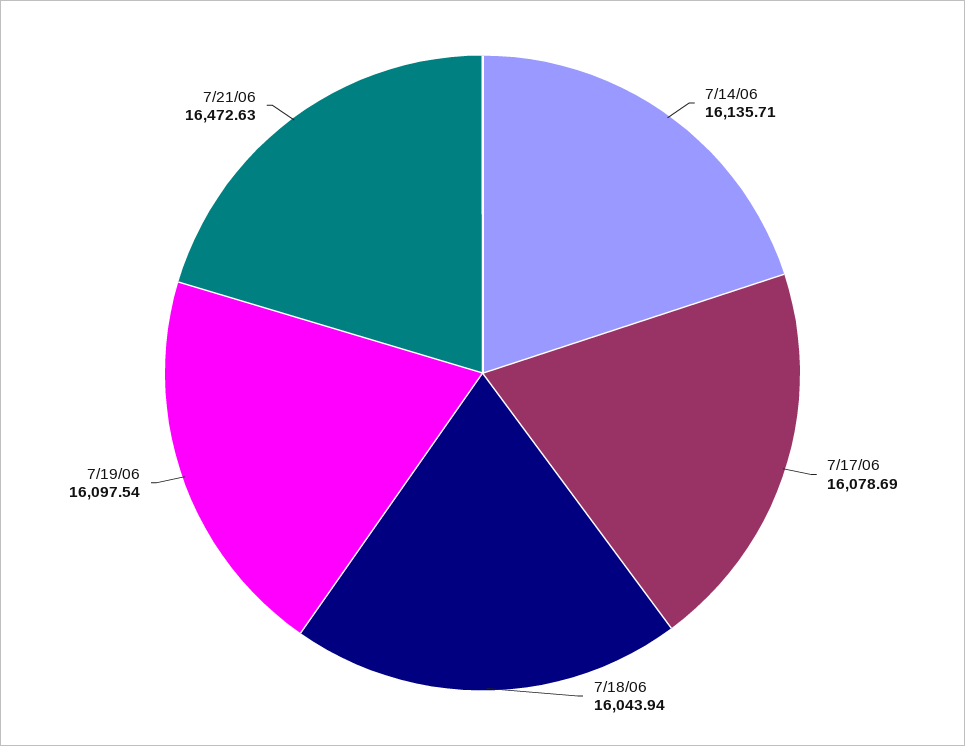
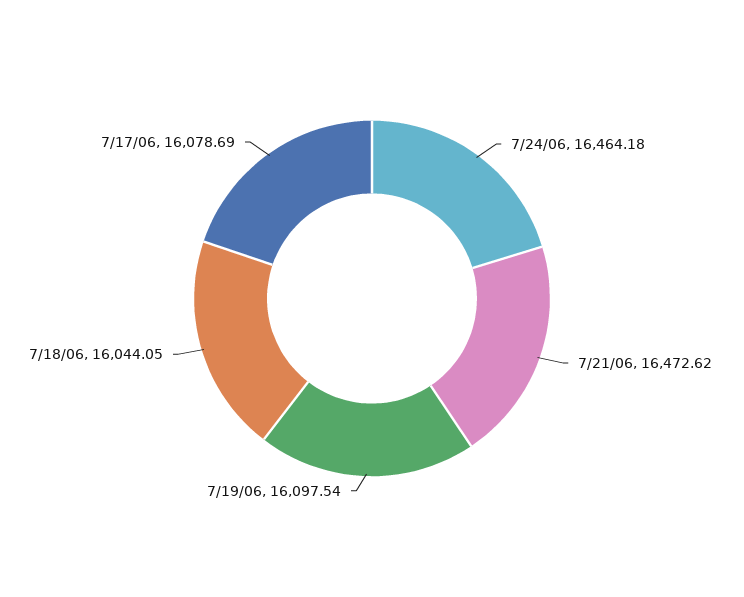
7/14/06: 16135.71 -> none
7/18/06: 16043.94 -> 16044.05
7/21/06: 16472.63 -> 16472.62
7/24/06: none -> 16464.18

